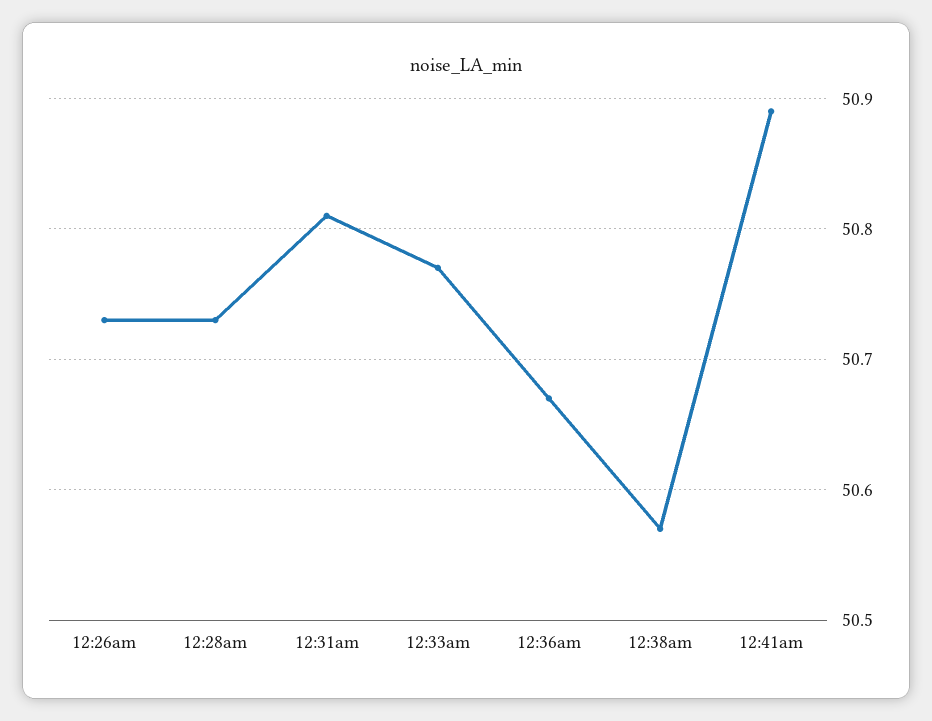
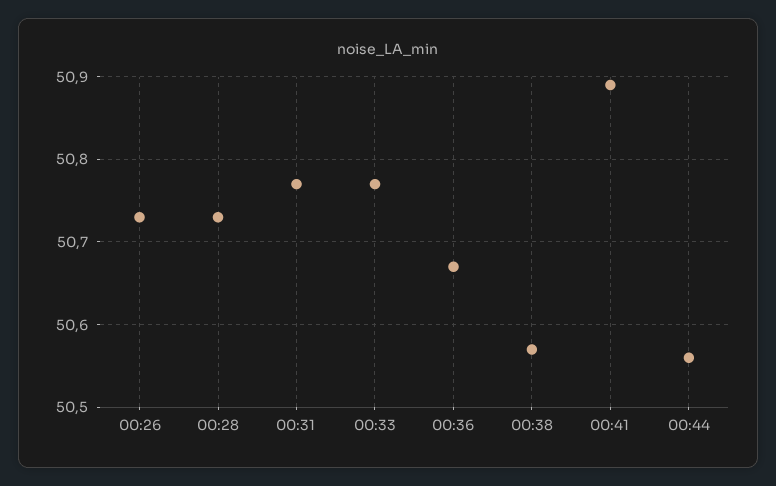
12:31am: 50.81 -> 50.77
00:44: none -> 50.56

